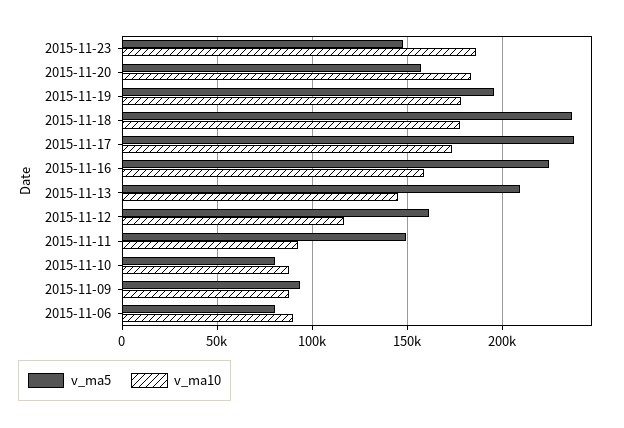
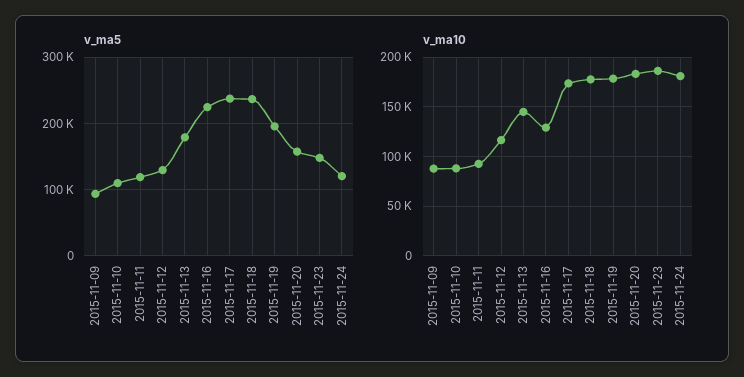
v_ma10, 2015-11-16: 160000 -> 130000
v_ma5, 2015-11-13: 210000 -> 180000
v_ma5, 2015-11-12: 160000 -> 130000
v_ma5, 2015-11-11: 150000 -> 120000
v_ma5, 2015-11-10: 80000 -> 110000
v_ma5, 2015-11-06: 80000 -> none
v_ma10, 2015-11-06: 90000 -> none
v_ma5, 2015-11-24: none -> 120000
v_ma10, 2015-11-24: none -> 180000

